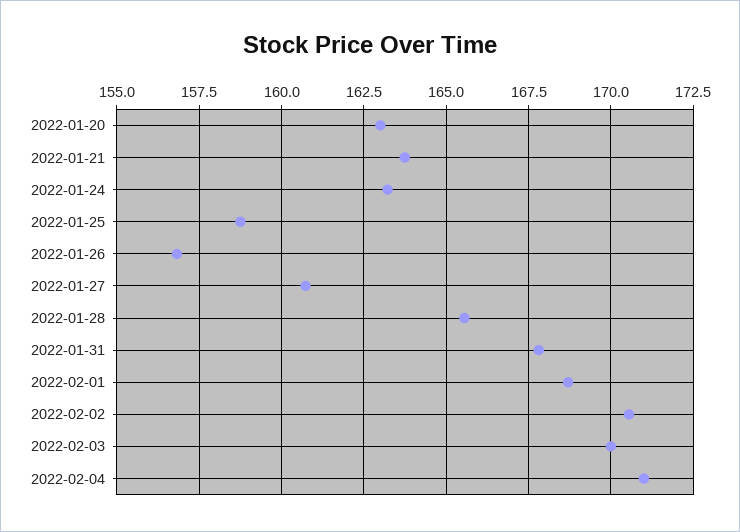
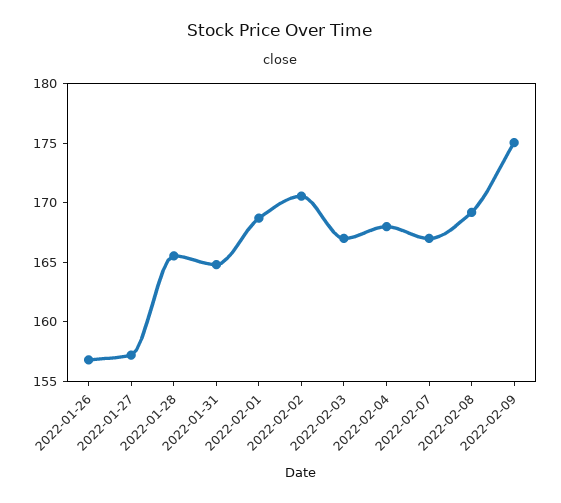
2022-01-20: 163 -> none
2022-01-21: 163.75 -> none
2022-01-24: 163.25 -> none
2022-01-25: 158.75 -> none
2022-01-27: 160.75 -> 157
2022-01-31: 167.75 -> 165
2022-02-03: 170 -> 167
2022-02-04: 171 -> 168
2022-02-07: none -> 167
2022-02-08: none -> 169
2022-02-09: none -> 175

